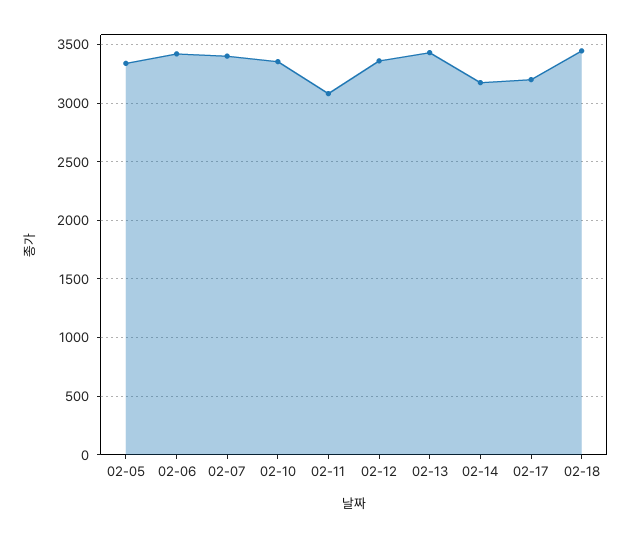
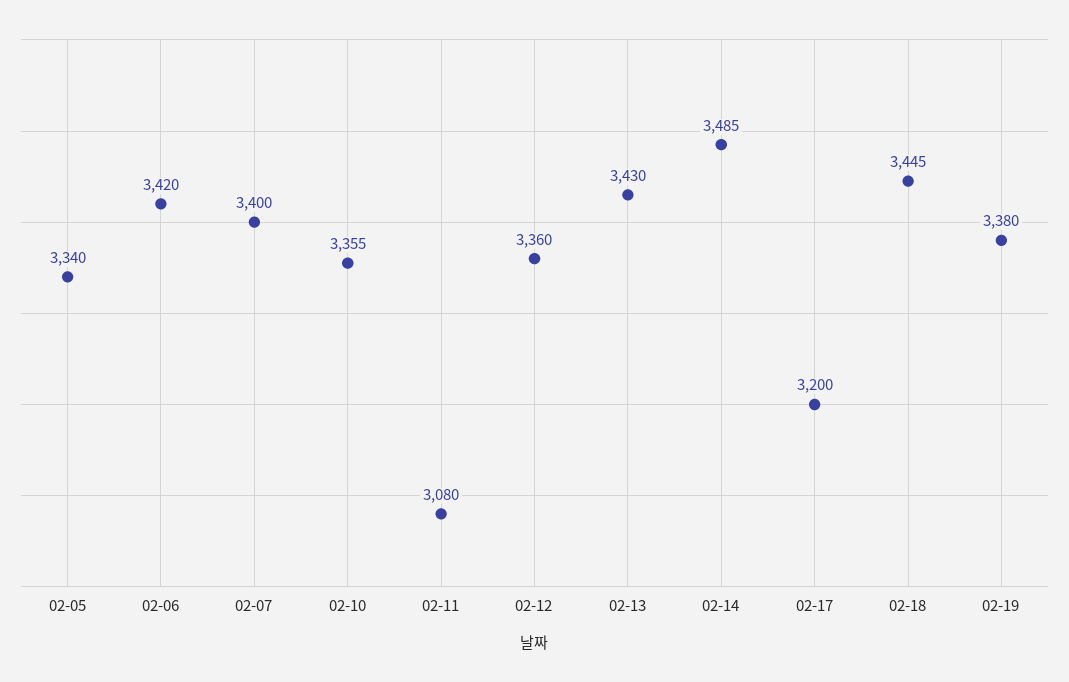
02-14: 3200 -> 3485
02-19: none -> 3380

